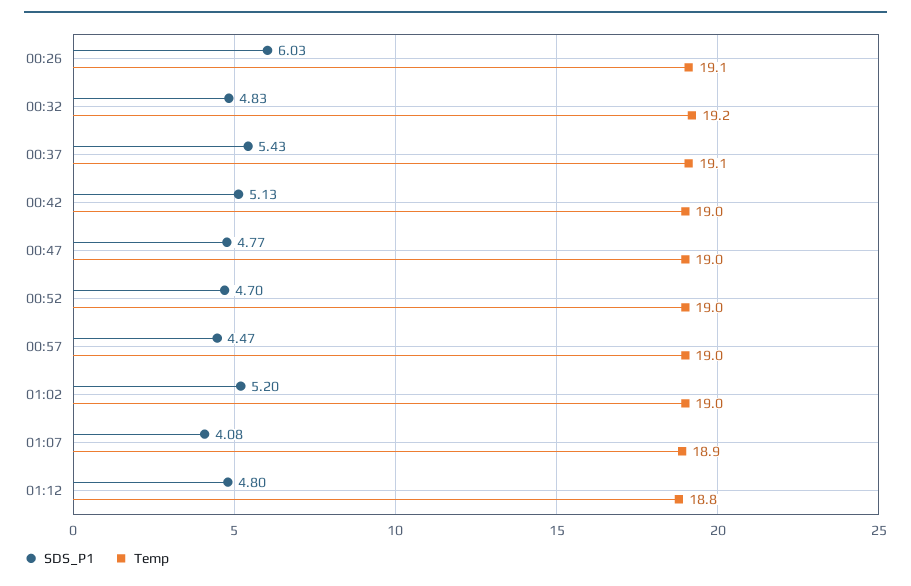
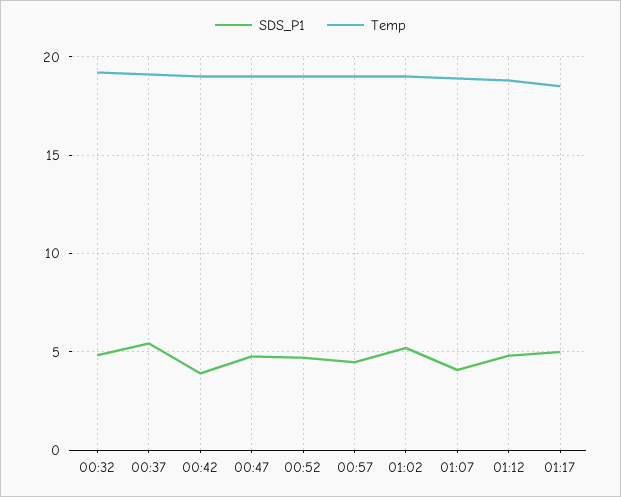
SDS_P1, 00:26: 6.03 -> none
Temp, 00:26: 19.1 -> none
SDS_P1, 00:42: 5.13 -> 4
SDS_P1, 01:17: none -> 5
Temp, 01:17: none -> 18.5

